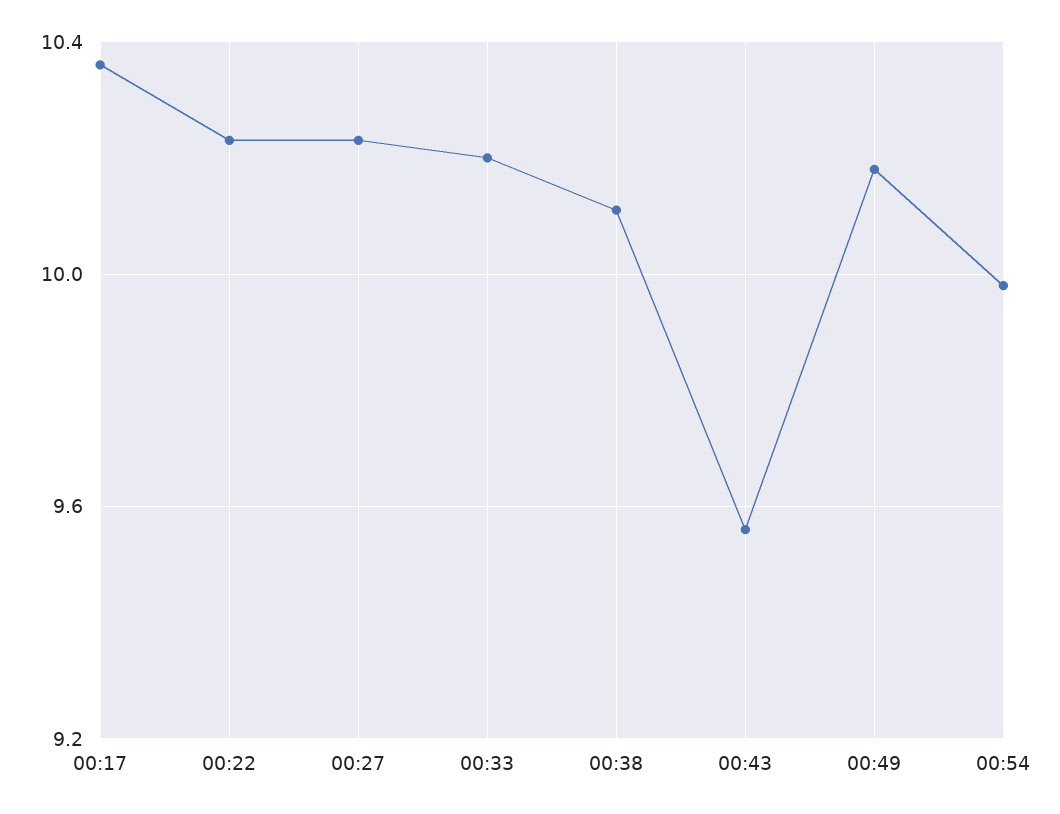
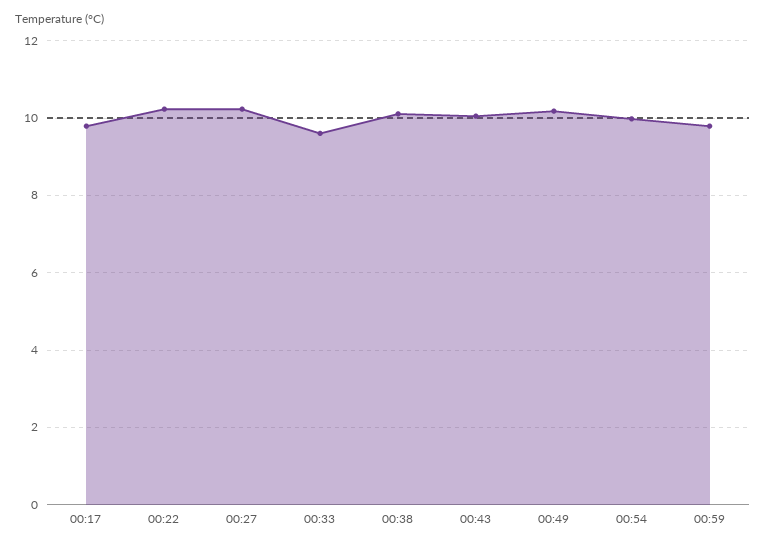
00:17: 10.35 -> 9.8
00:33: 10.2 -> 9.6
00:43: 9.55 -> 10
00:59: none -> 9.8

